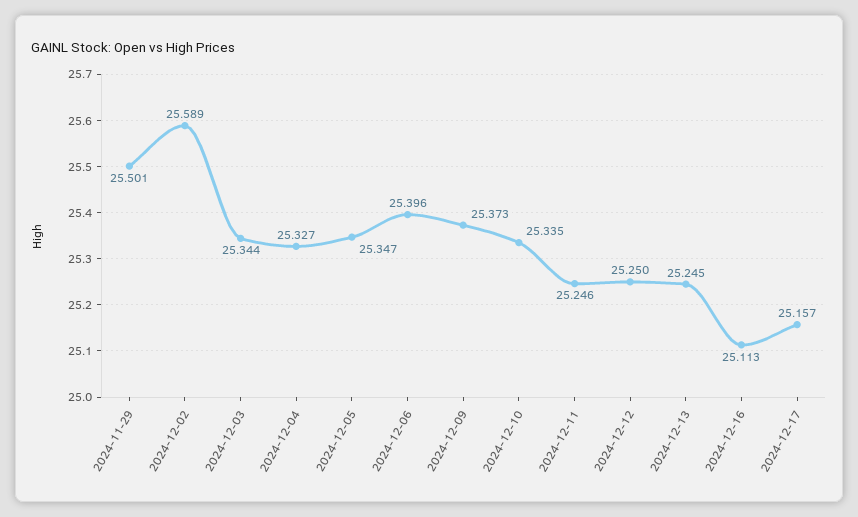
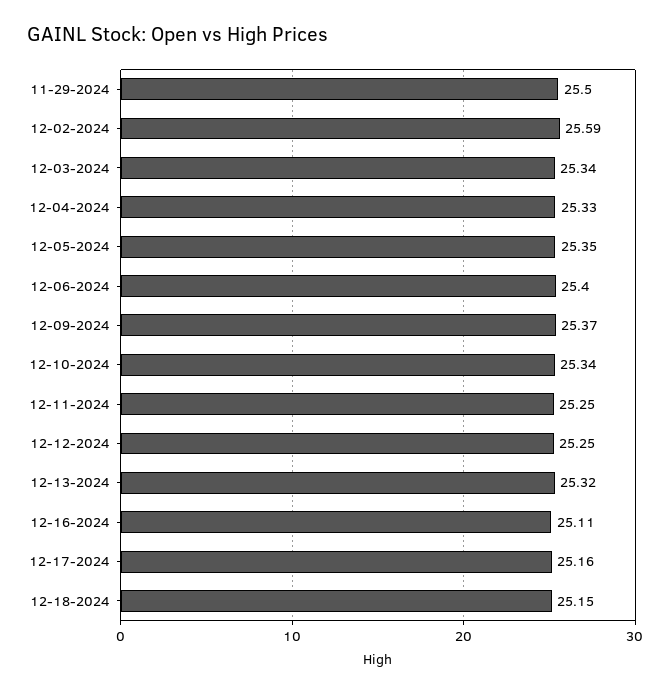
2024-12-13: 25.245 -> 25.32
12-18-2024: none -> 25.15

